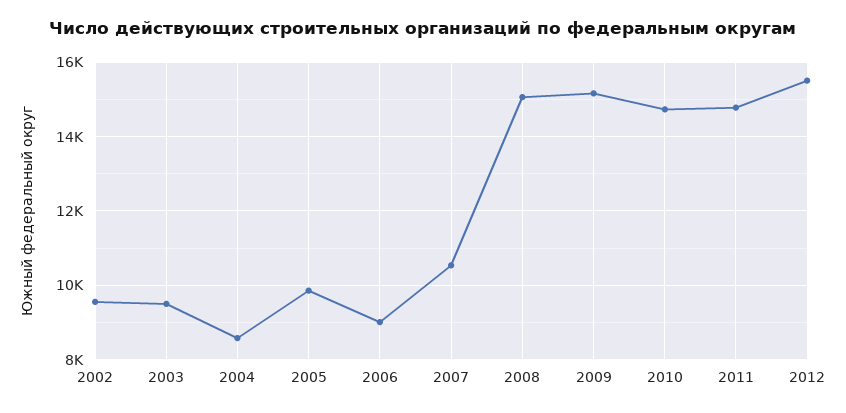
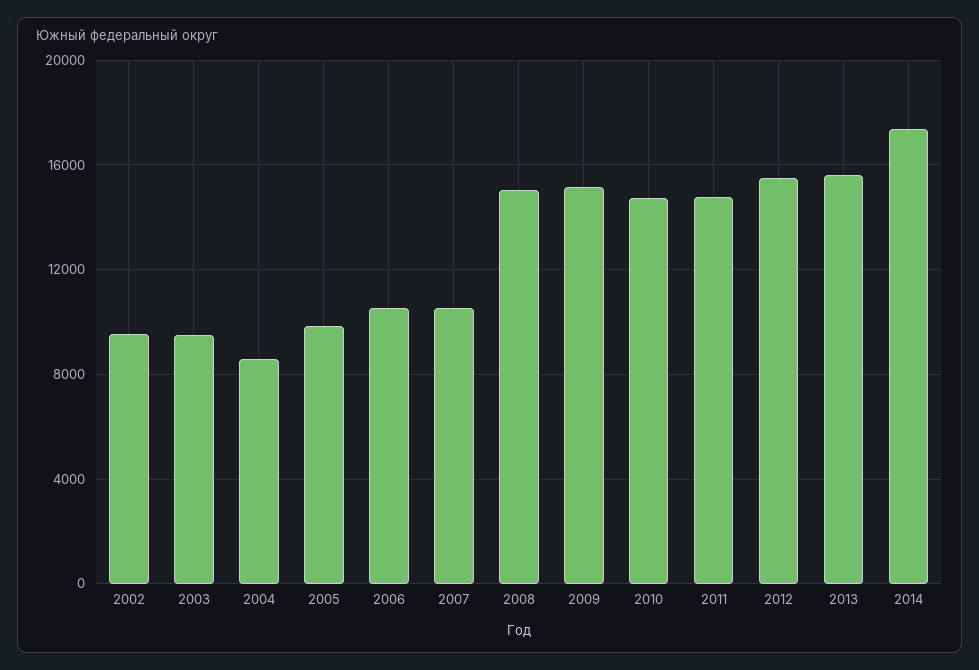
2006: 9000 -> 10500
2013: none -> 15500
2014: none -> 17500

